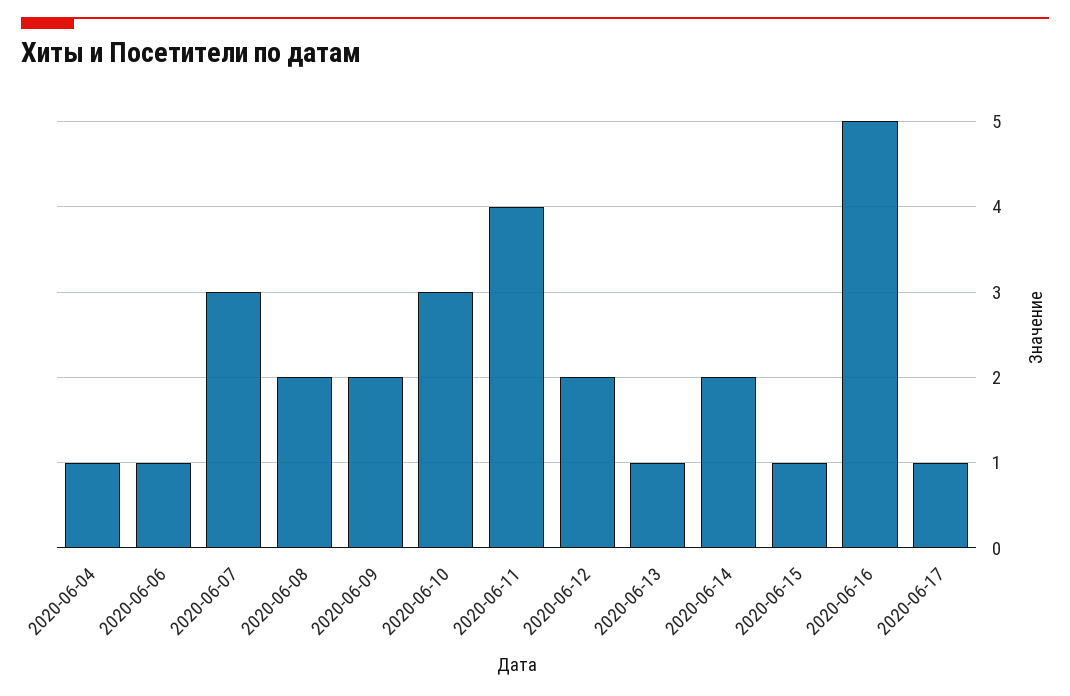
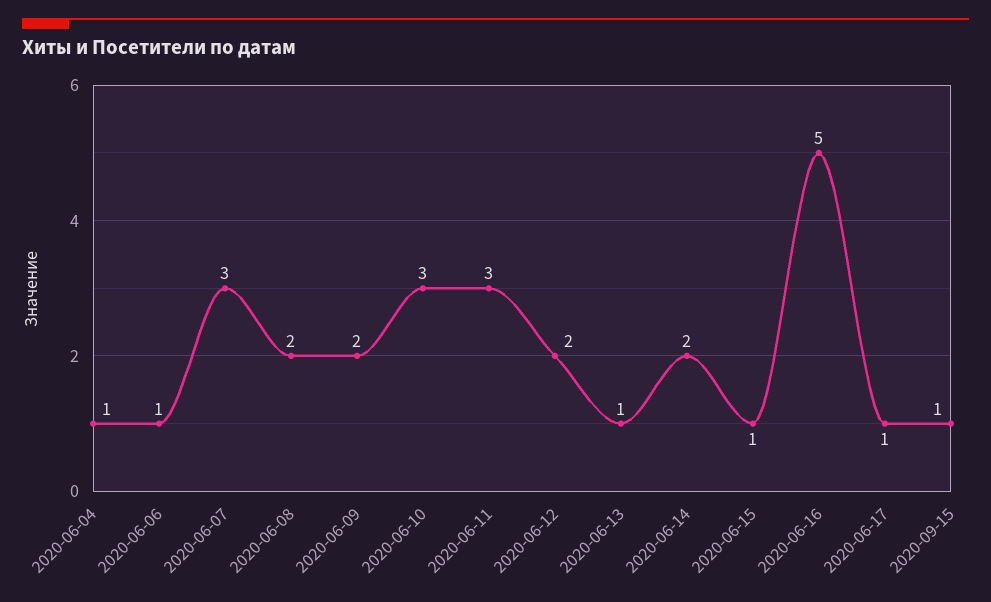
2020-06-11: 4 -> 3
2020-09-15: none -> 1

